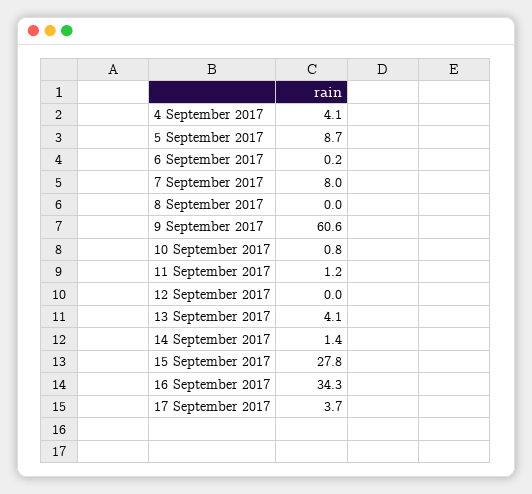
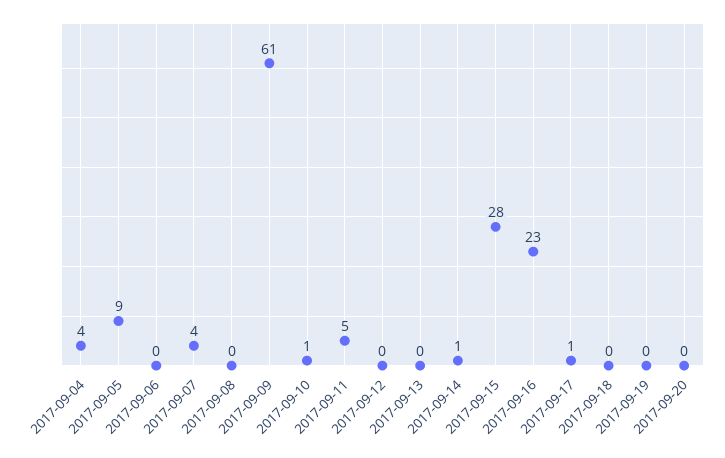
7 September 2017: 8 -> 4
11 September 2017: 1.2 -> 5
13 September 2017: 4.1 -> 0
16 September 2017: 34.3 -> 23
17 September 2017: 3.7 -> 1
2017-09-18: none -> 0
2017-09-19: none -> 0
2017-09-20: none -> 0

